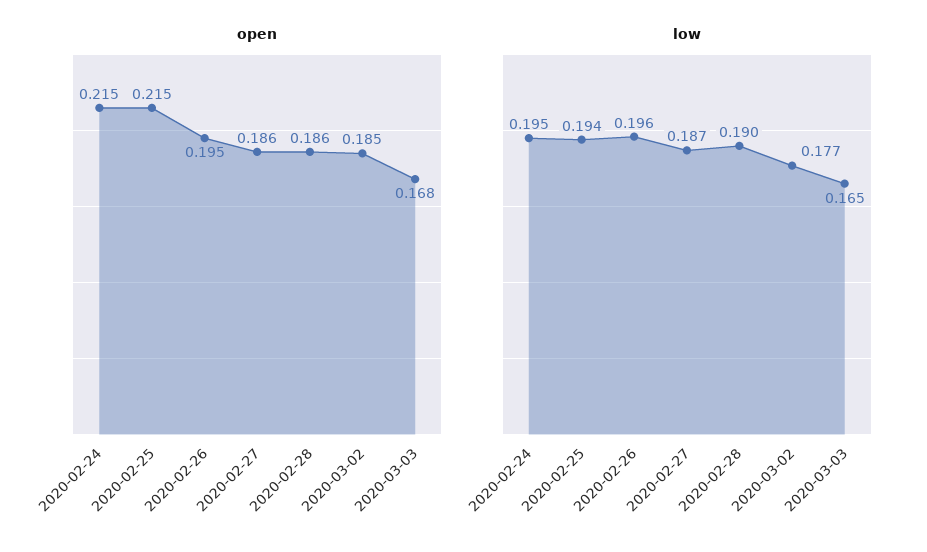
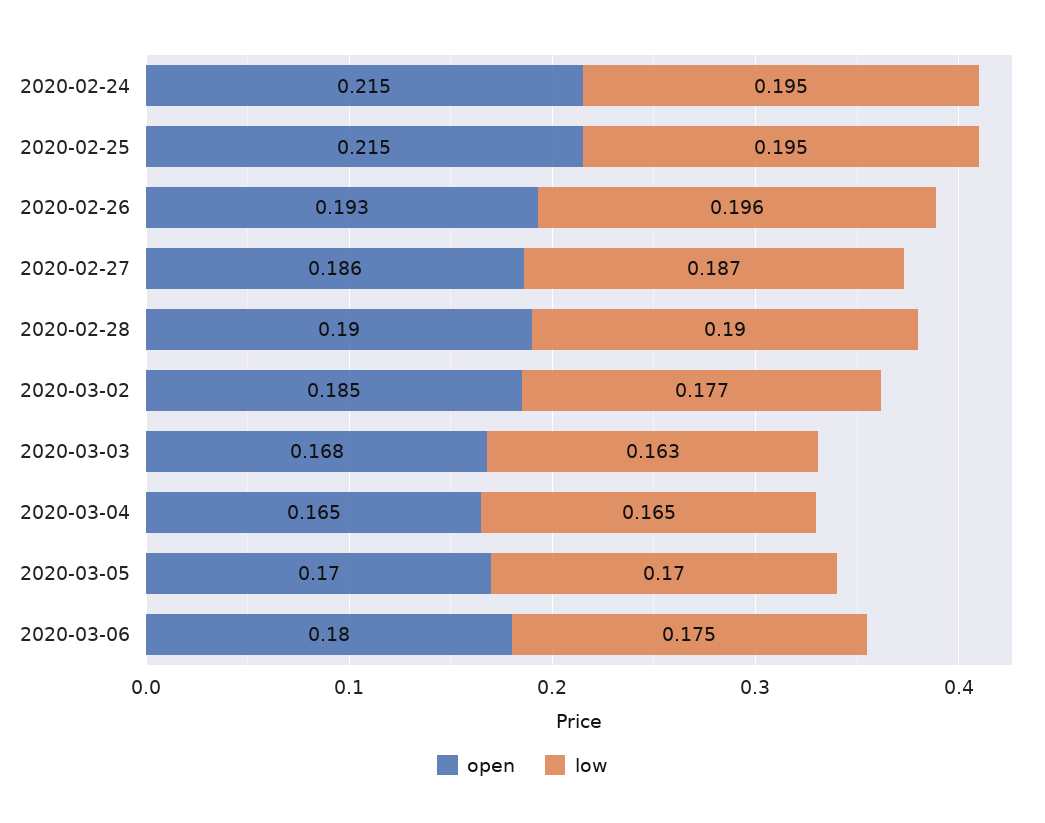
open, 2020-02-26: 0.195 -> 0.193
open, 2020-02-28: 0.186 -> 0.19
low, 2020-02-25: 0.194 -> 0.195
low, 2020-03-03: 0.165 -> 0.163
open, 2020-03-04: none -> 0.165
low, 2020-03-04: none -> 0.165
open, 2020-03-05: none -> 0.17
low, 2020-03-05: none -> 0.17
open, 2020-03-06: none -> 0.18
low, 2020-03-06: none -> 0.175

